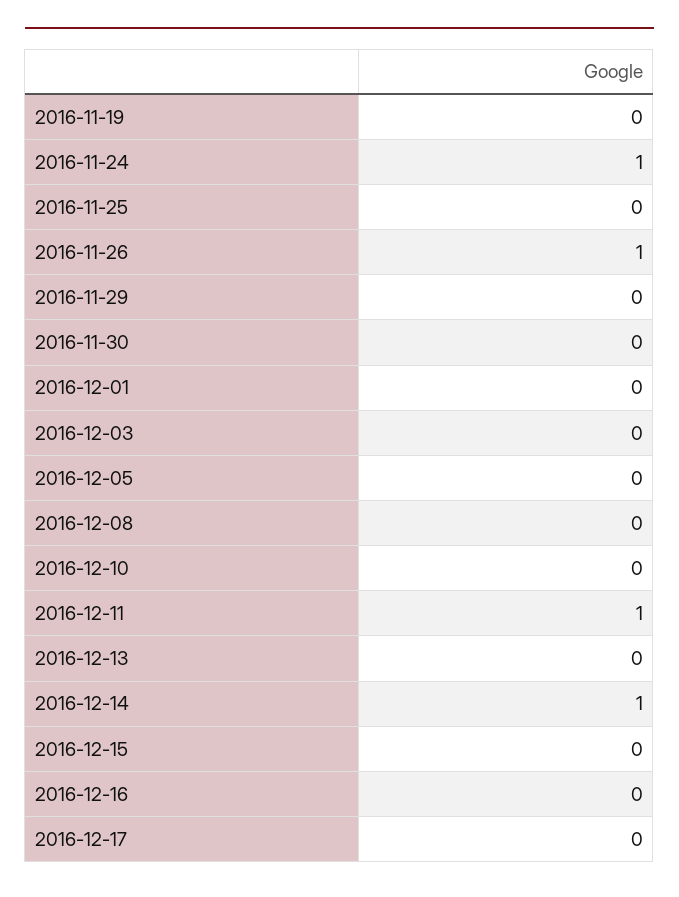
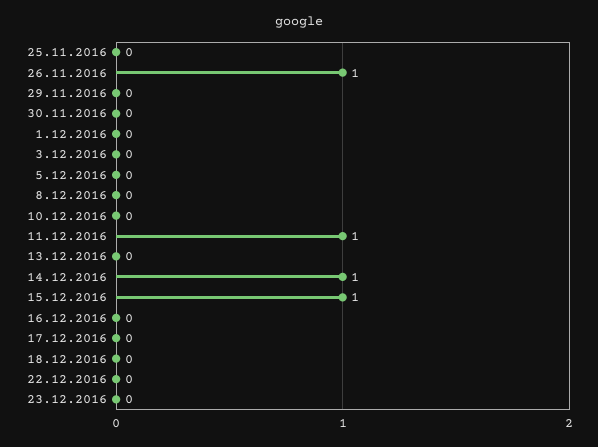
2016-11-19: 0 -> none
2016-11-24: 1 -> none
2016-12-15: 0 -> 1
18.12.2016: none -> 0
22.12.2016: none -> 0
23.12.2016: none -> 0

